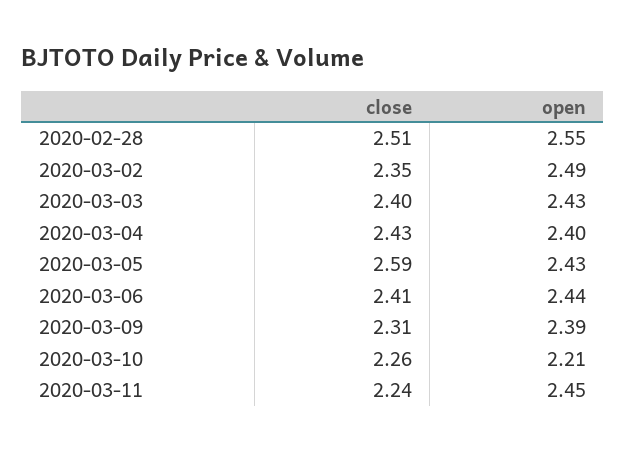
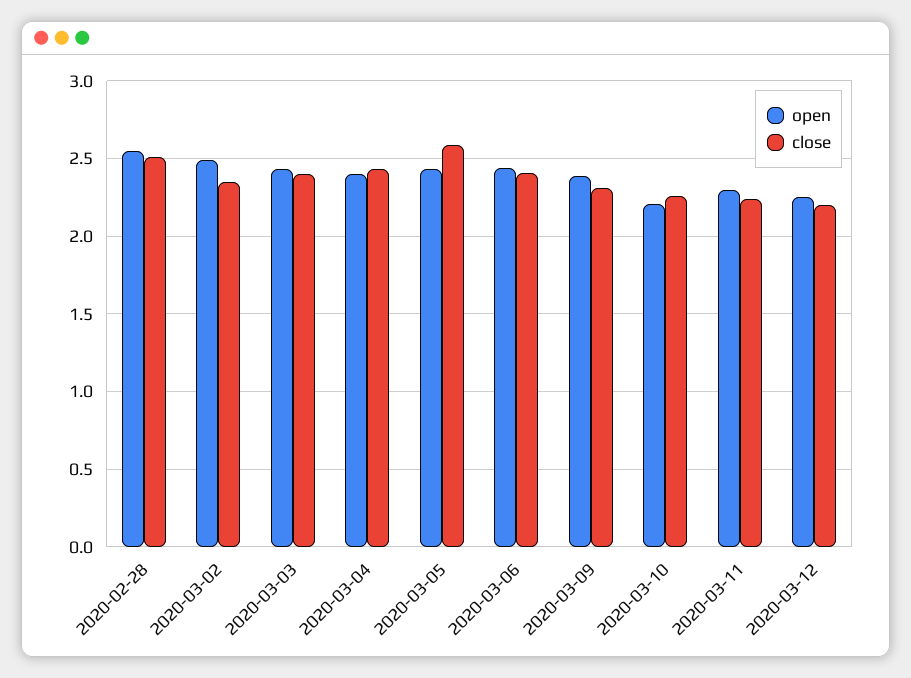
open, 2020-03-11: 2.45 -> 2.3
open, 2020-03-12: none -> 2.25
close, 2020-03-12: none -> 2.2

